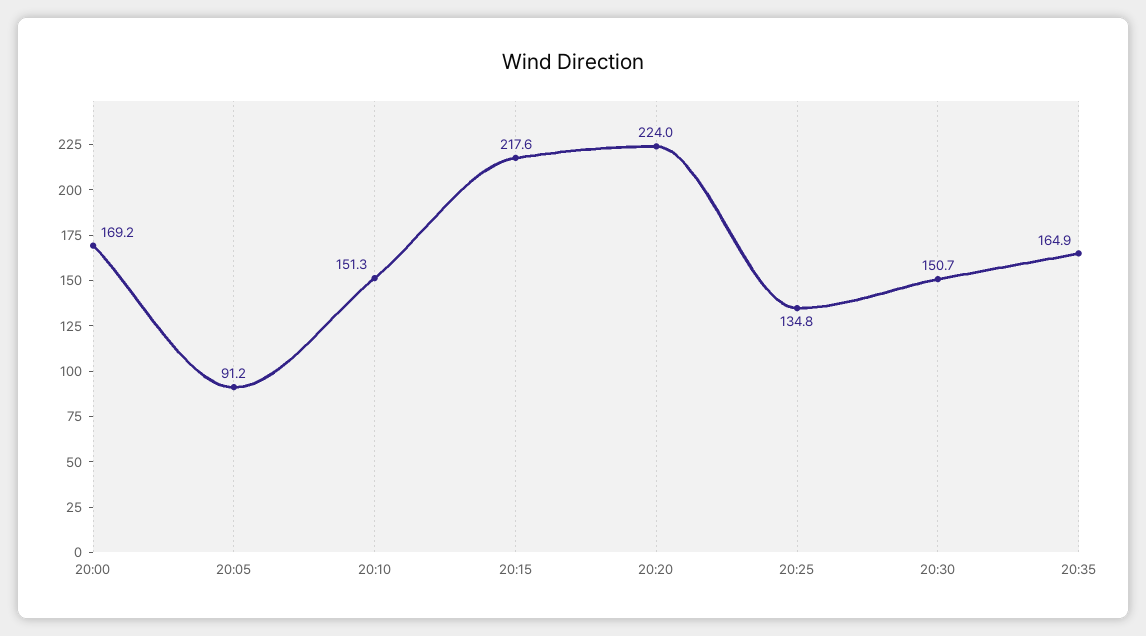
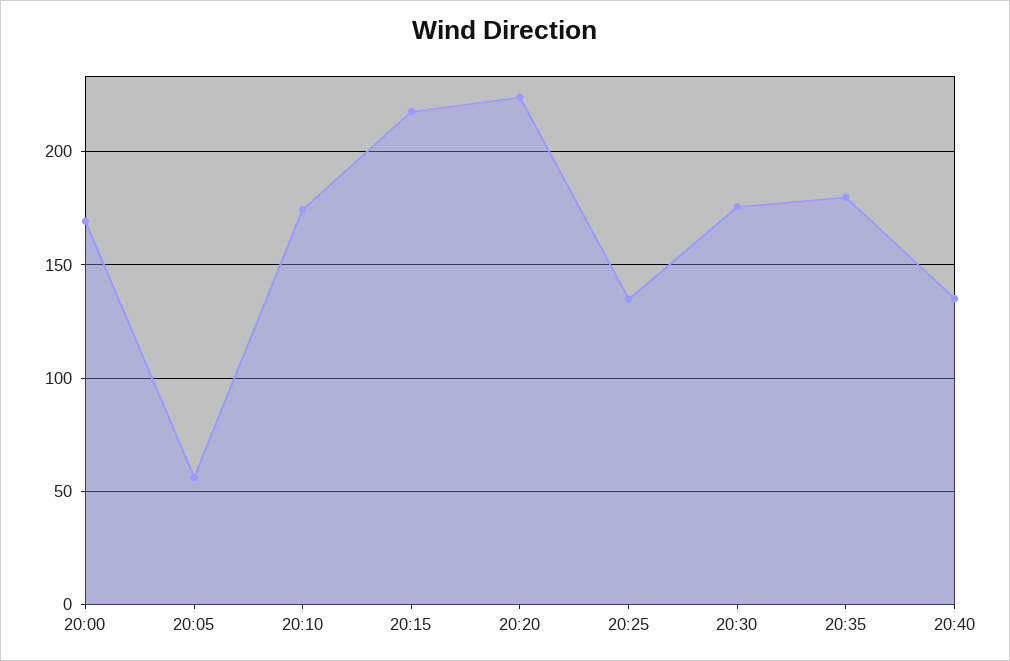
20:05: 91.2 -> 55
20:10: 151.3 -> 175
20:30: 150.7 -> 175
20:35: 164.9 -> 180
20:40: none -> 135

